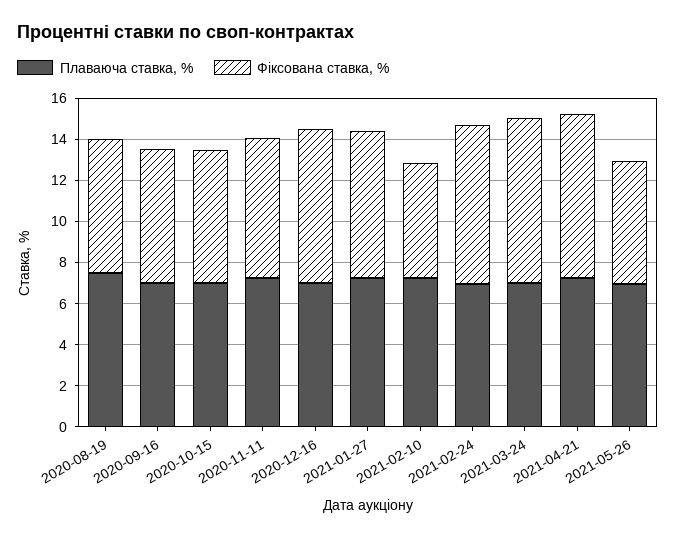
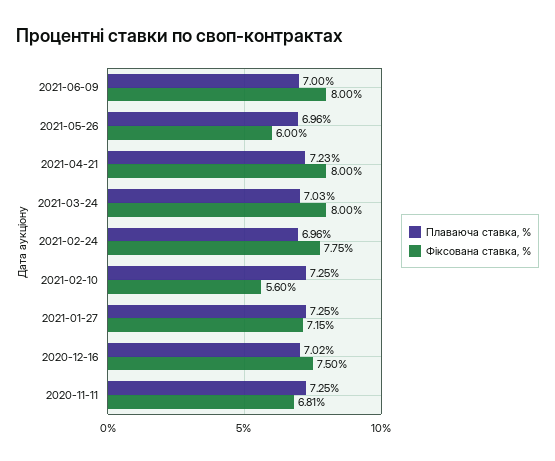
Плаваюча ставка, %, 2020-08-19: 7.5 -> none
Фіксована ставка, %, 2020-08-19: 6.5 -> none
Плаваюча ставка, %, 2020-09-16: 7 -> none
Фіксована ставка, %, 2020-09-16: 6.5 -> none
Плаваюча ставка, %, 2020-10-15: 7 -> none
Фіксована ставка, %, 2020-10-15: 6.5 -> none
Плаваюча ставка, %, 2021-06-09: none -> 7
Фіксована ставка, %, 2021-06-09: none -> 8

